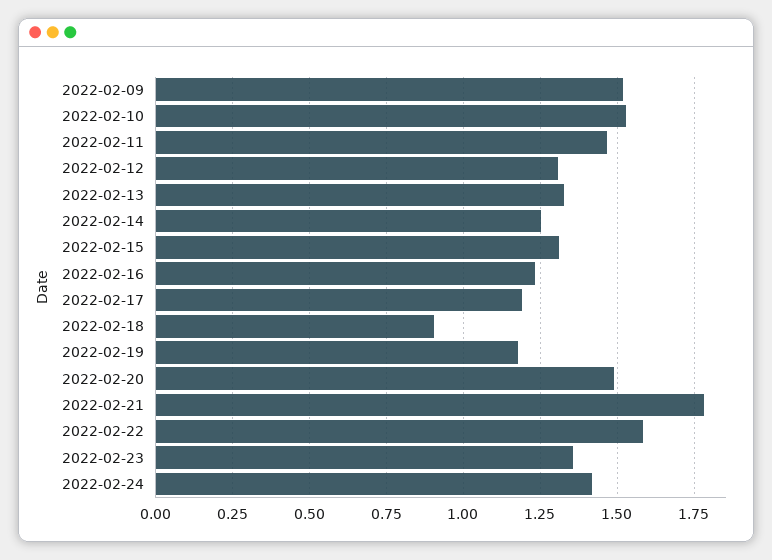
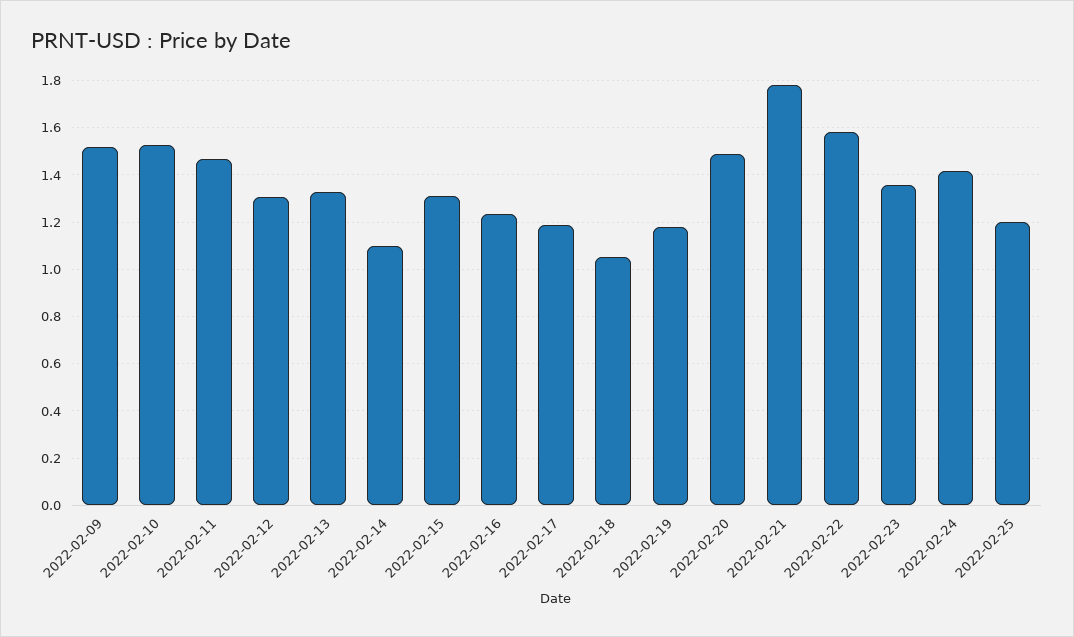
2022-02-14: 1.25 -> 1.1
2022-02-18: 0.9 -> 1.05
2022-02-25: none -> 1.2

